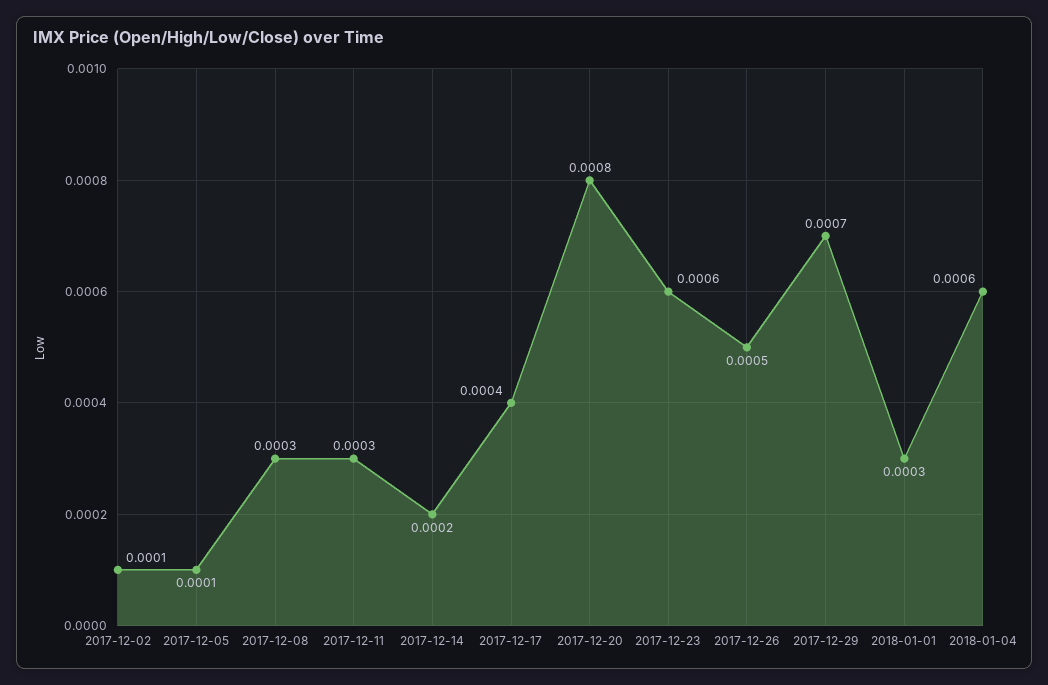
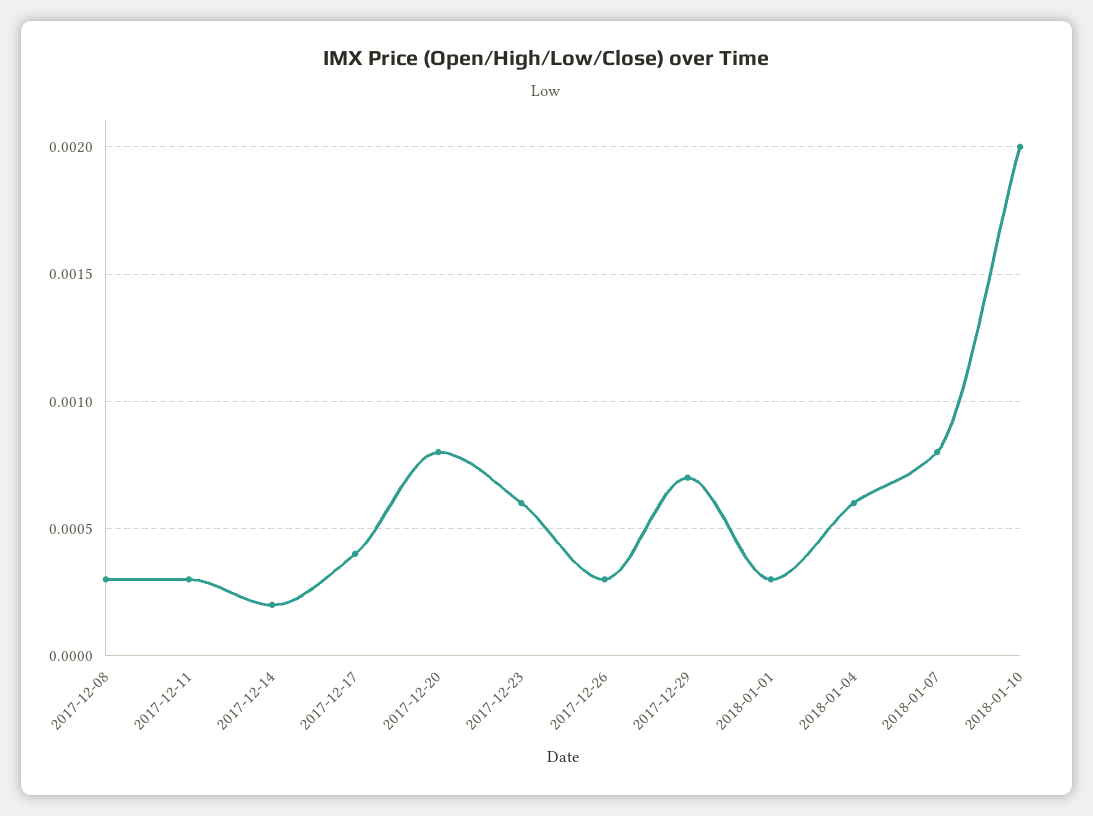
2017-12-02: 0.0001 -> none
2017-12-05: 0.0001 -> none
2017-12-26: 0.0005 -> 0.0003
2018-01-07: none -> 0.0008
2018-01-10: none -> 0.002

